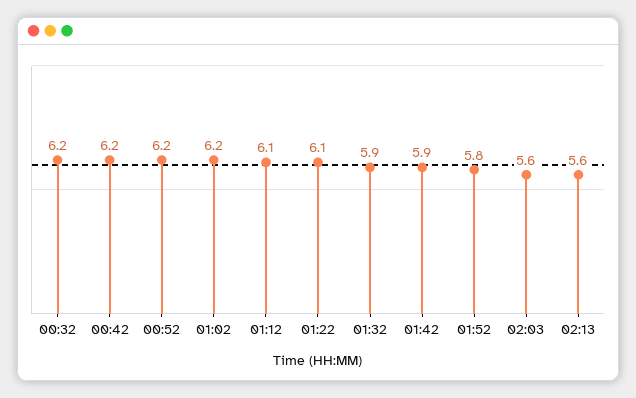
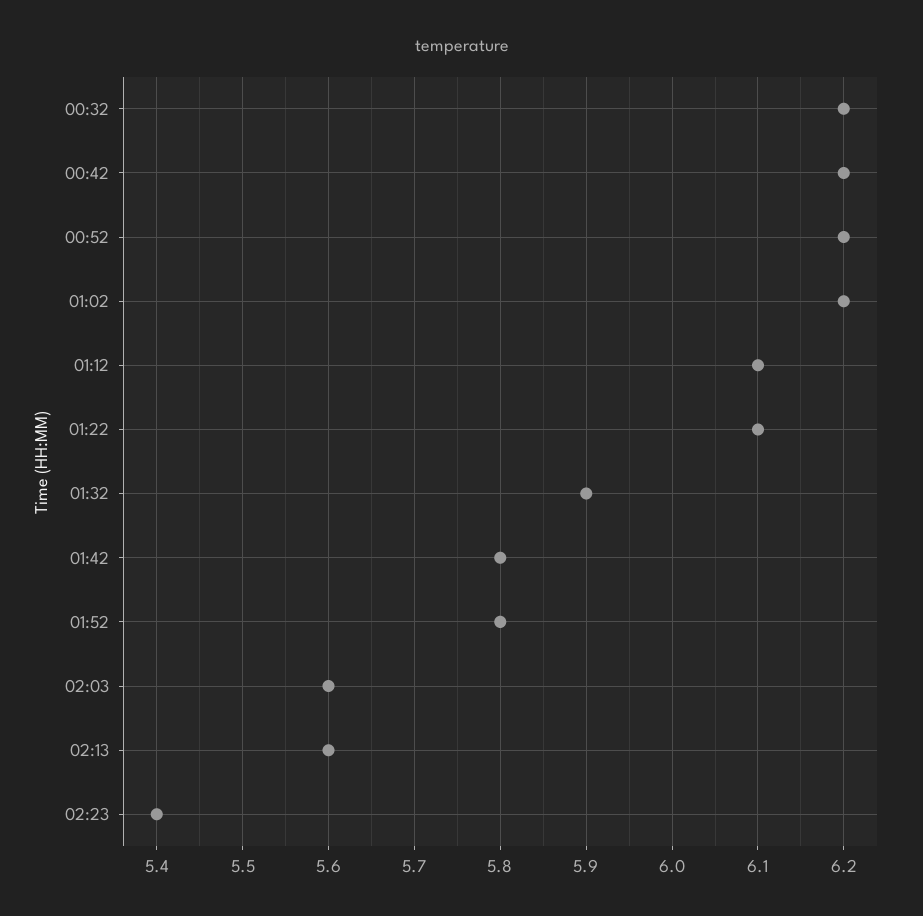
01:42: 5.9 -> 5.8
02:23: none -> 5.4

